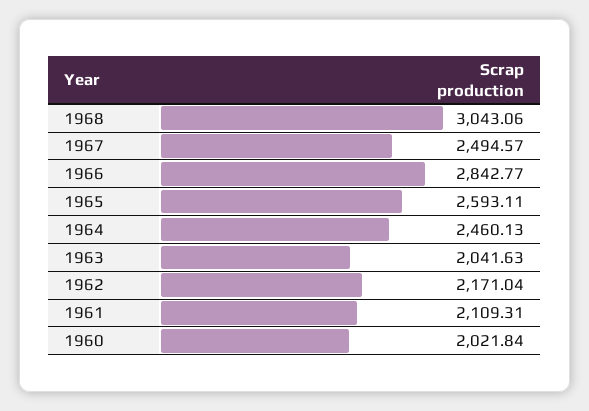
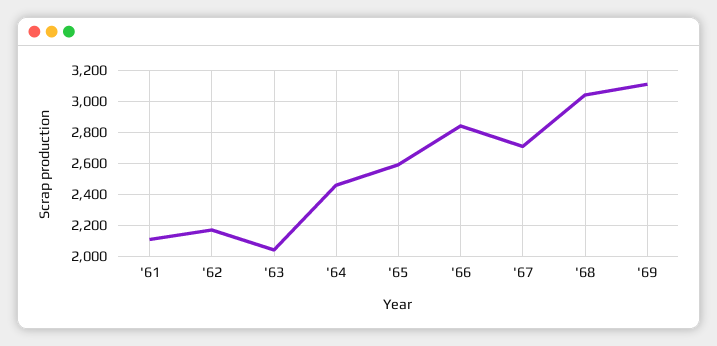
1967: 2494.57 -> 2700
1960: 2021.84 -> none
'69: none -> 3100

